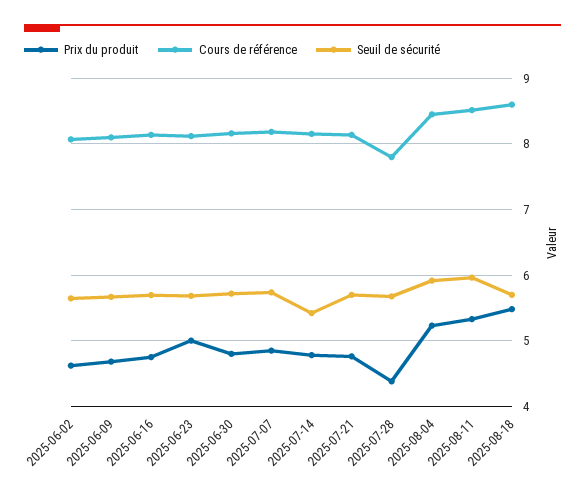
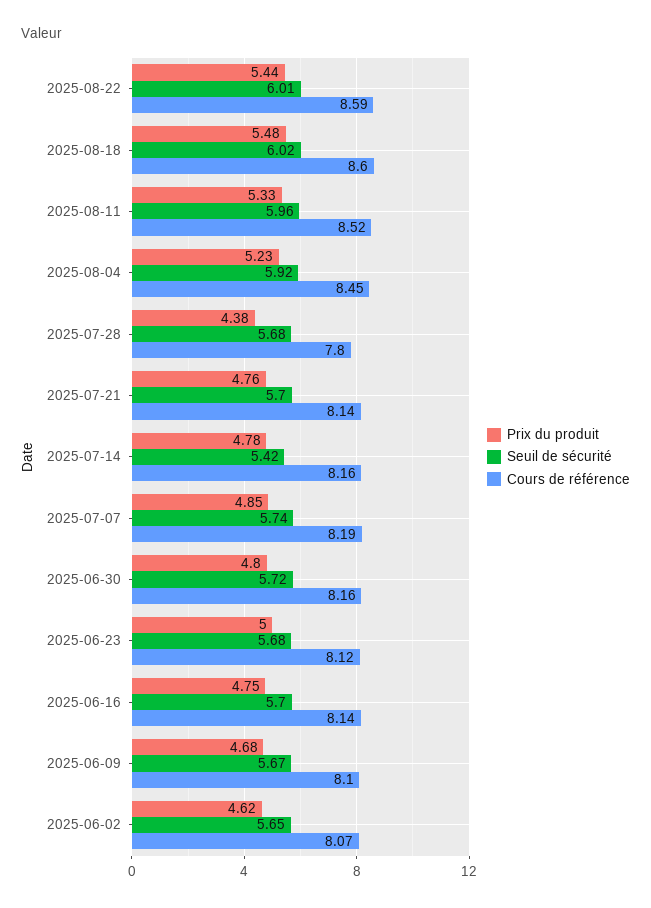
Seuil de sécurité, 2025-08-18: 5.7 -> 6.02
Prix du produit, 2025-08-22: none -> 5.44
Seuil de sécurité, 2025-08-22: none -> 6.01
Cours de référence, 2025-08-22: none -> 8.59

